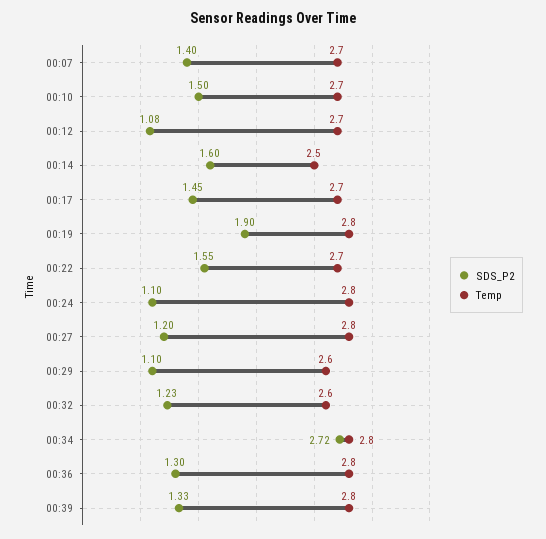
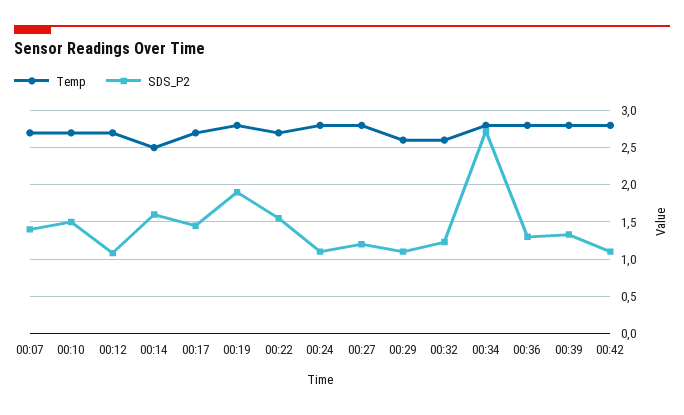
Temp, 00:42: none -> 2.8
SDS_P2, 00:42: none -> 1.1

